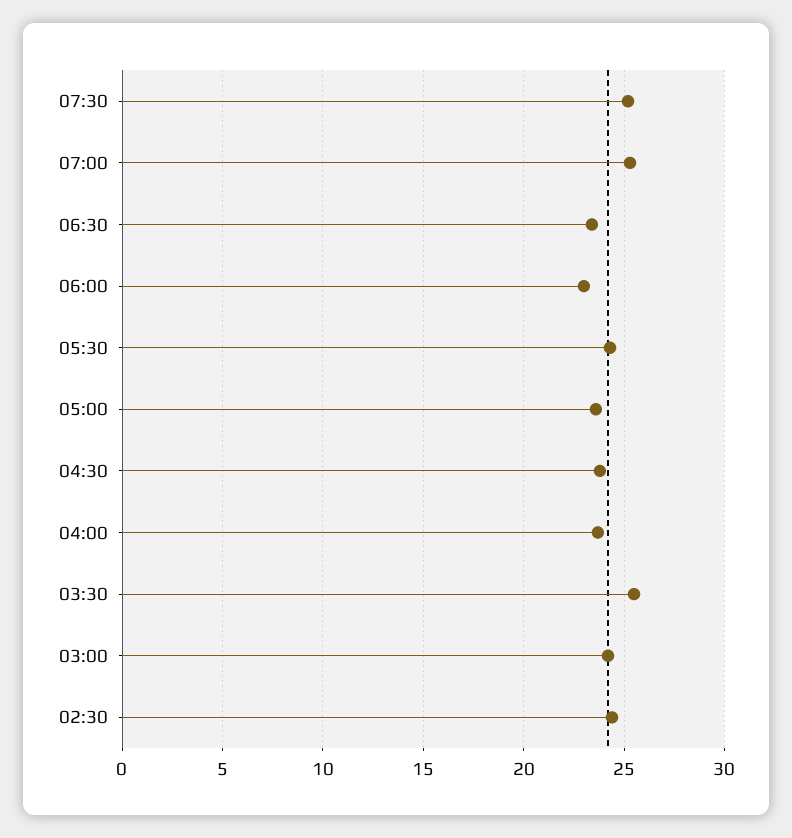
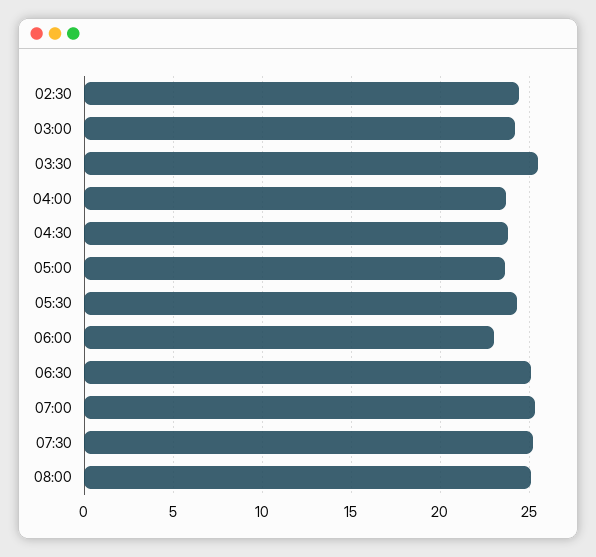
06:30: 23.5 -> 25
08:00: none -> 25

